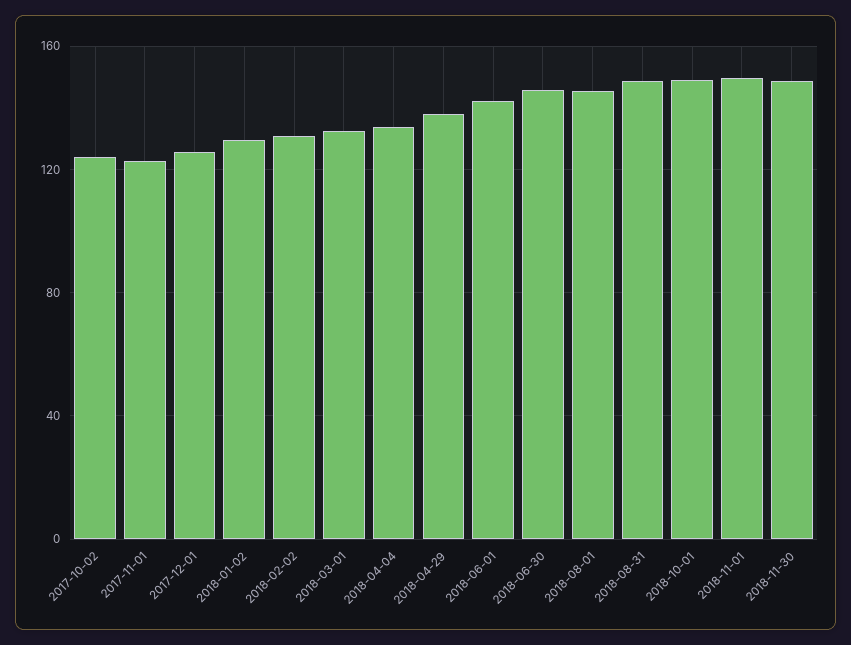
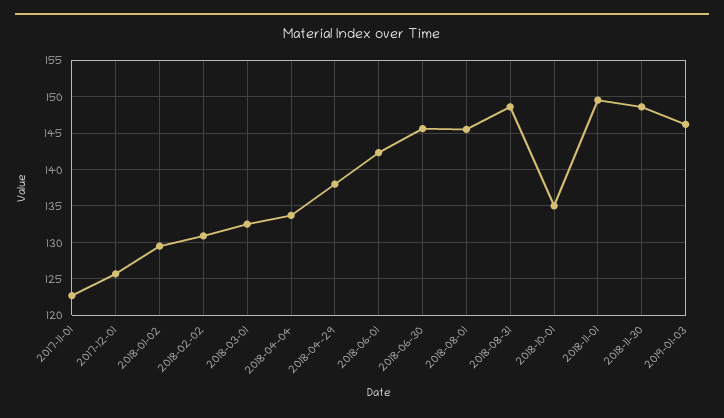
2017-10-02: 125 -> none
2018-10-01: 150 -> 135
2019-01-03: none -> 146

